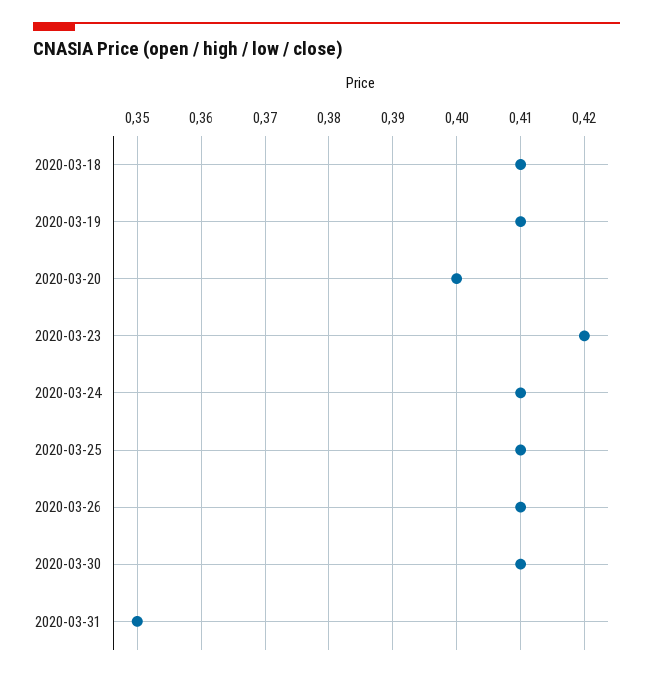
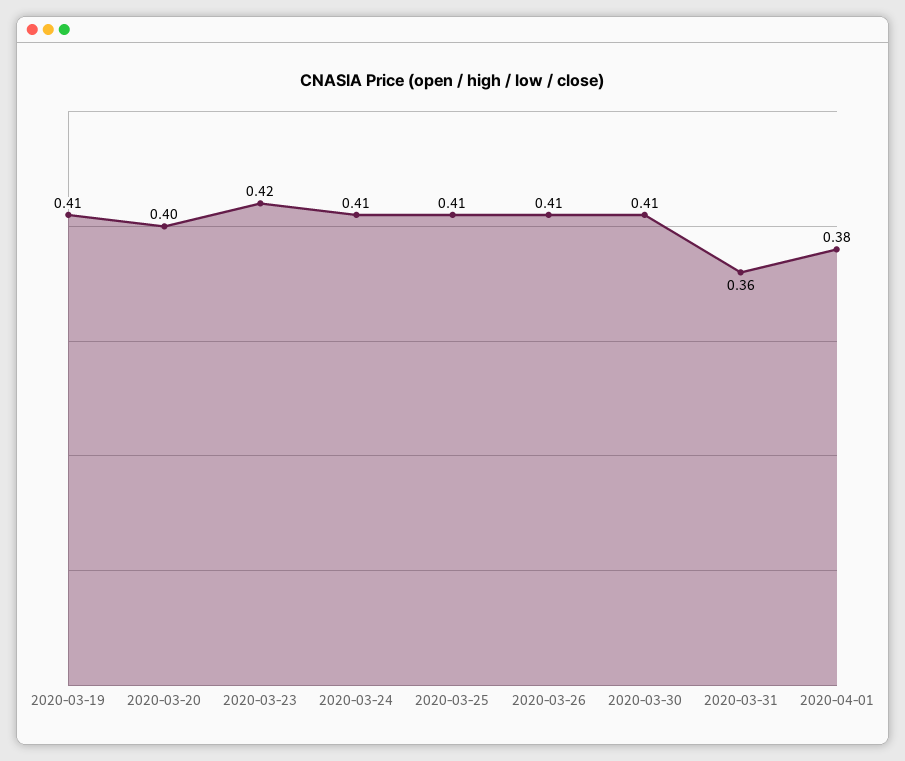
2020-03-18: 0.41 -> none
2020-03-31: 0.35 -> 0.36
2020-04-01: none -> 0.38

